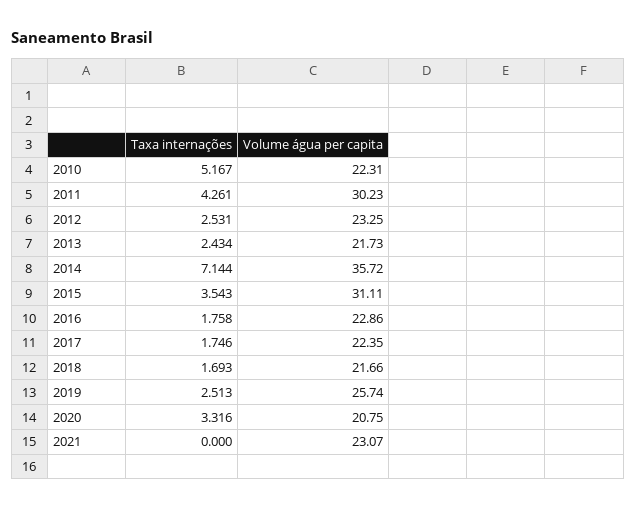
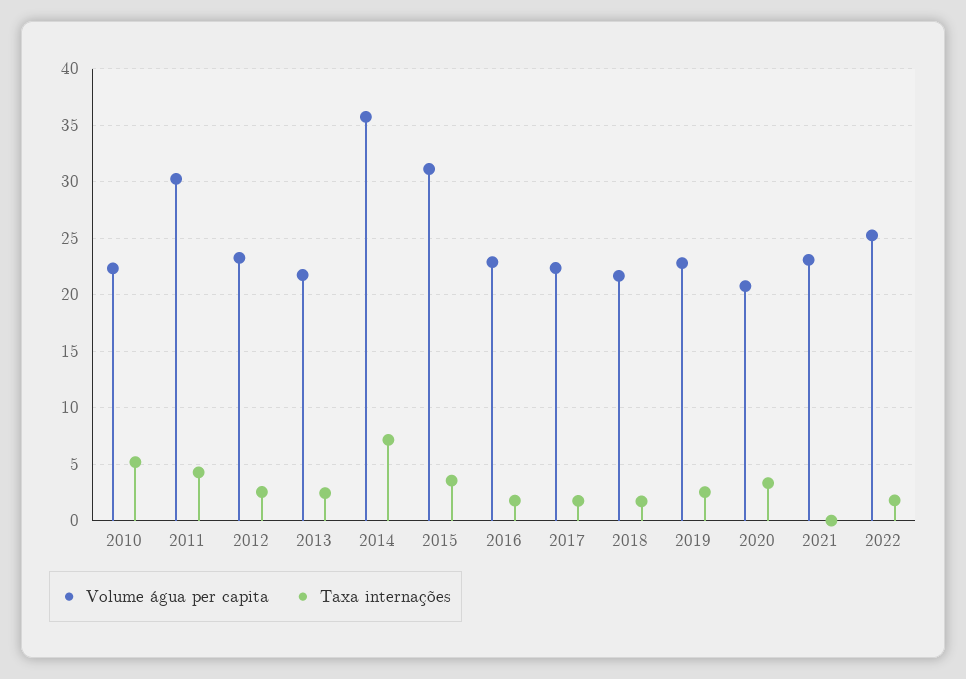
Volume água per capita, 2019: 25.74 -> 23
Volume água per capita, 2022: none -> 25
Taxa internações, 2022: none -> 2

